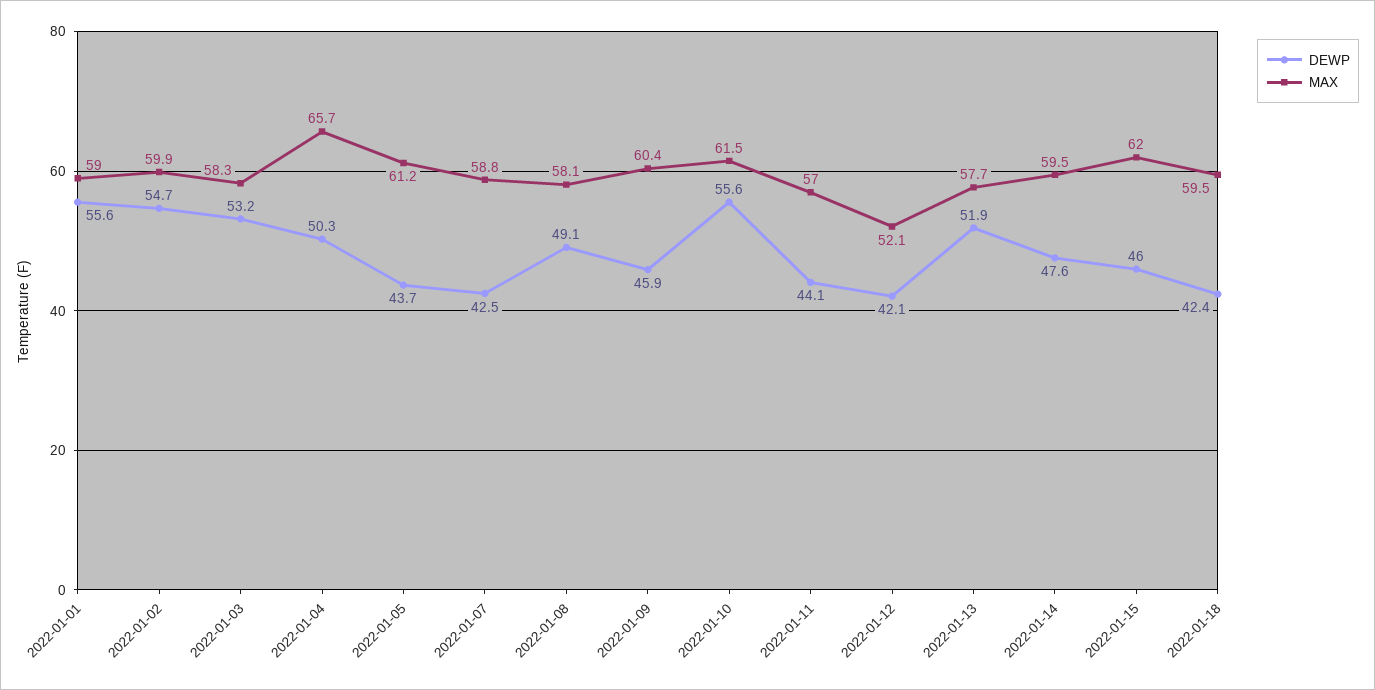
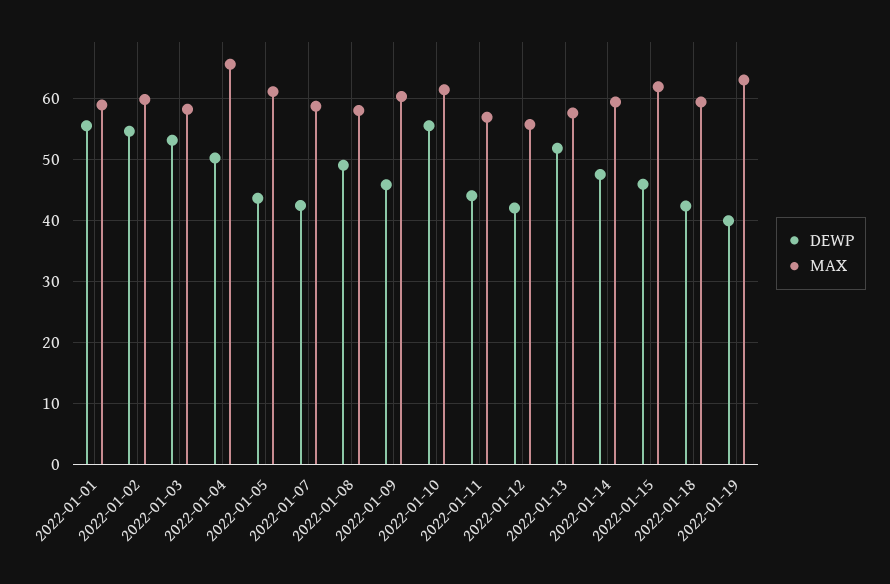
MAX, 2022-01-12: 52.1 -> 56
DEWP, 2022-01-19: none -> 40
MAX, 2022-01-19: none -> 63

